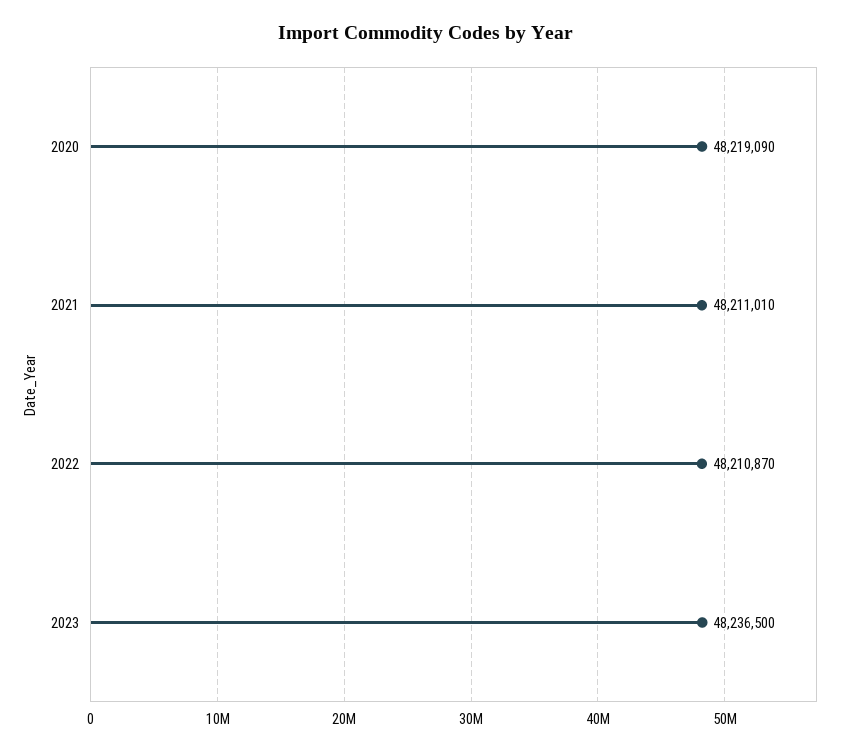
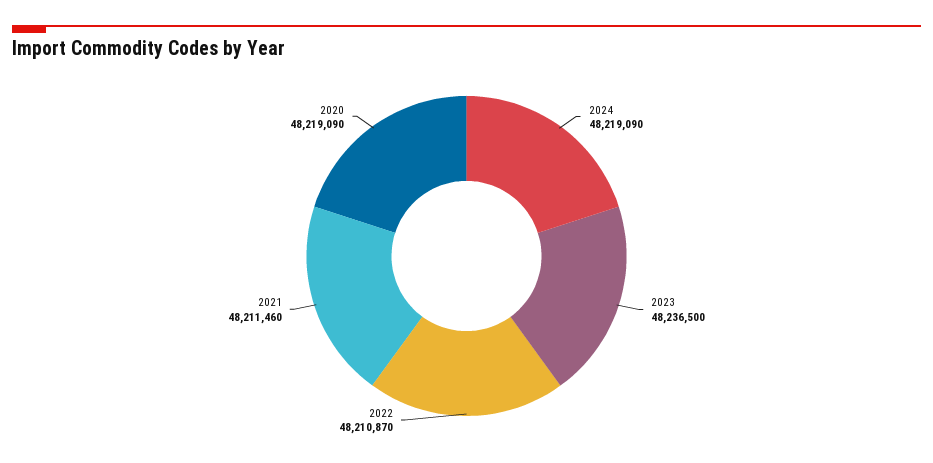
2021: 48211010 -> 48211460
2024: none -> 48219090

